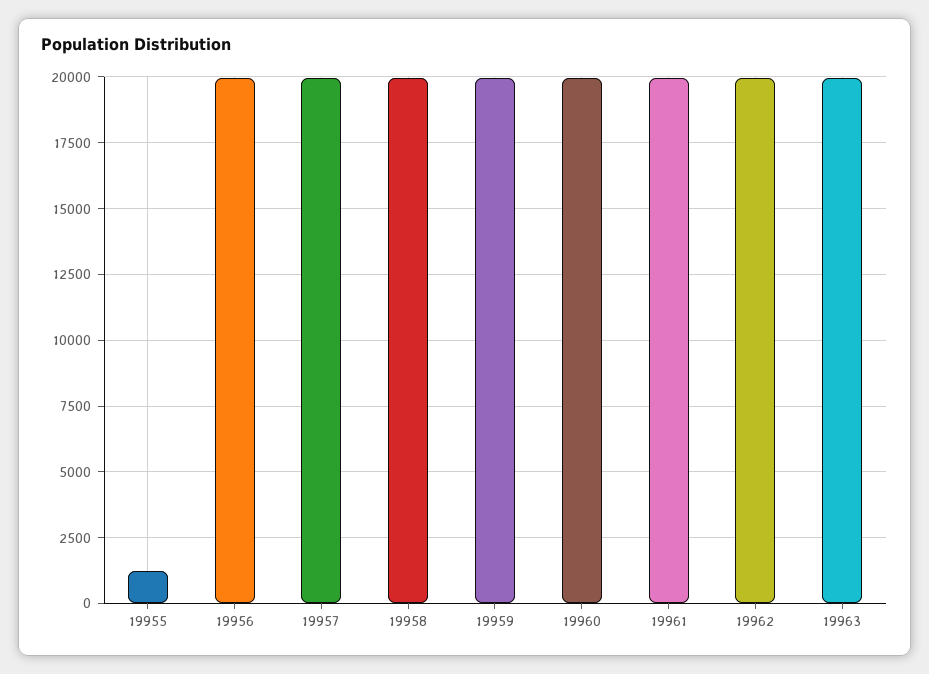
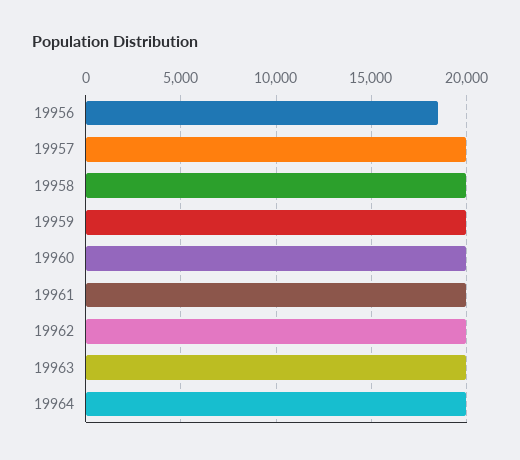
19955: 1250 -> none
19956: 20000 -> 18500
19964: none -> 20000

